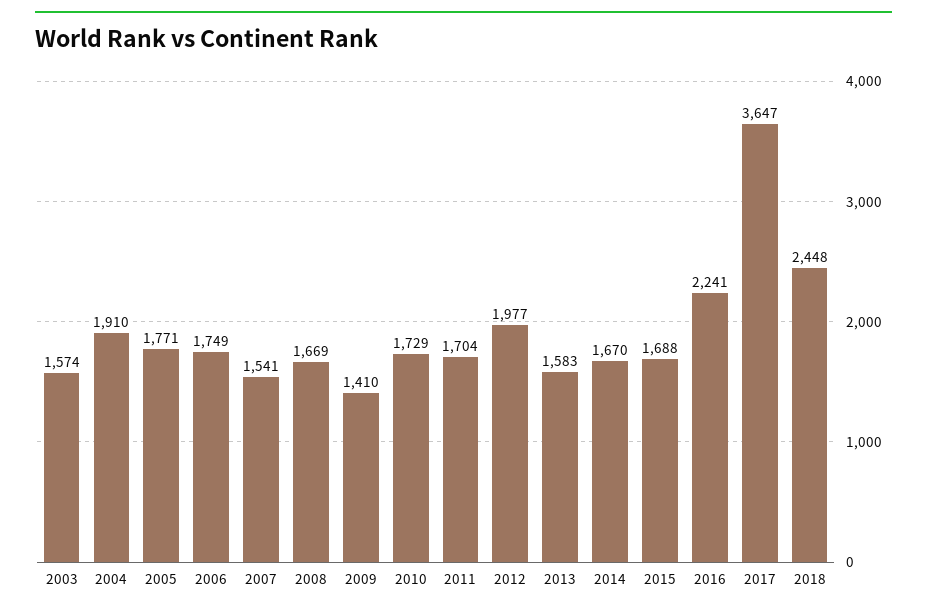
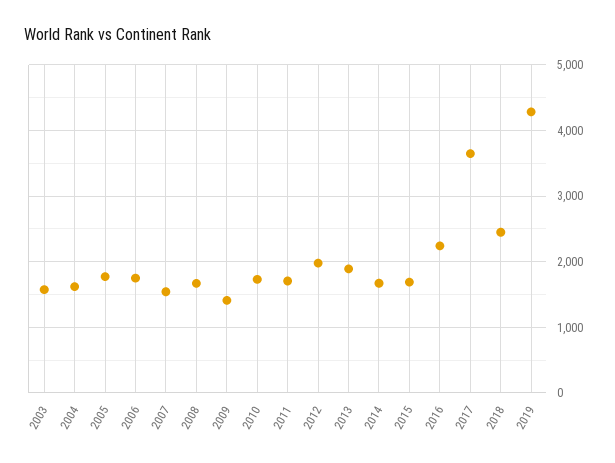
2004: 1910 -> 1600
2013: 1583 -> 1900
2019: none -> 4300

